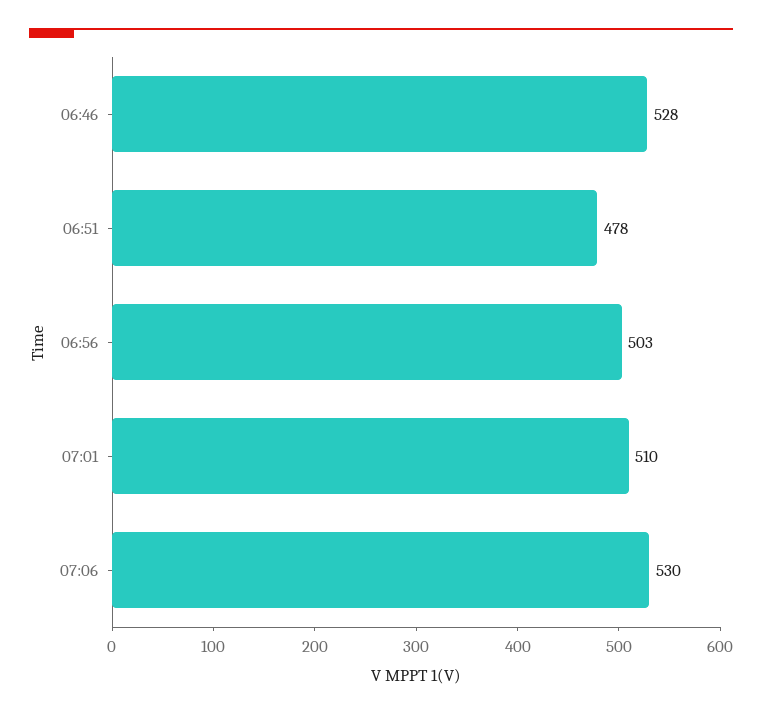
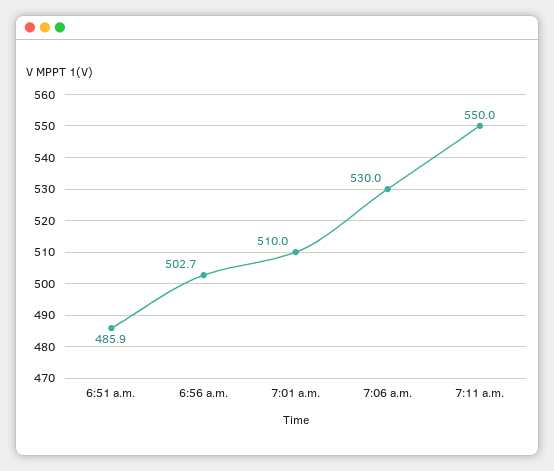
06:46: 528 -> none
06:51: 478 -> 485.9
7:11 a.m.: none -> 550

